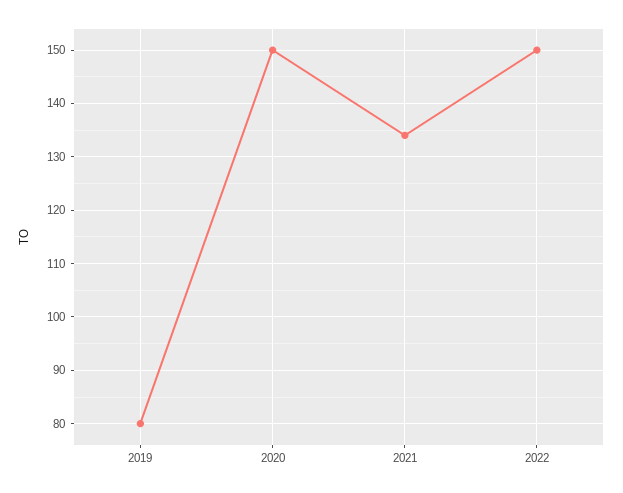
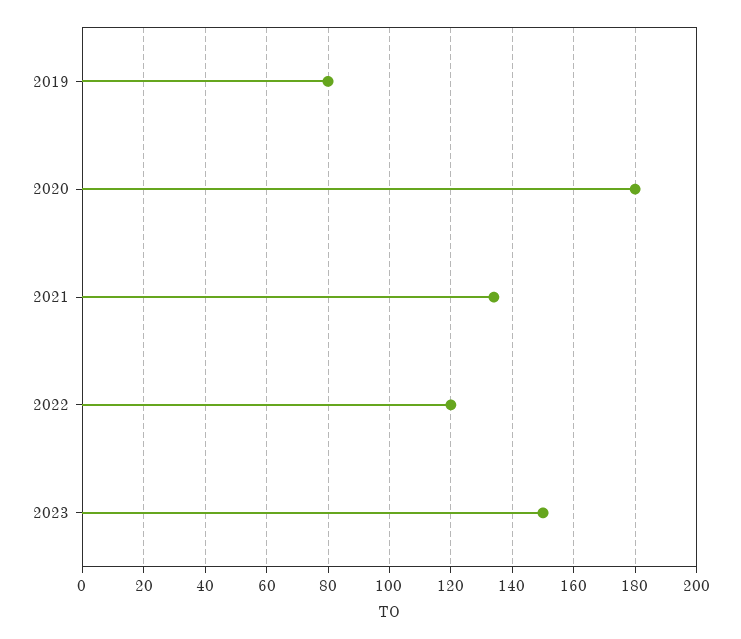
2020: 150 -> 180
2022: 150 -> 120
2023: none -> 150

